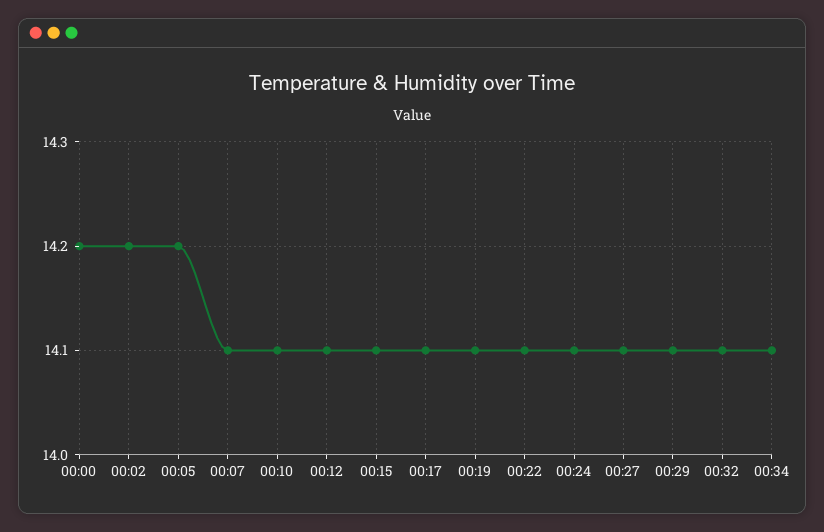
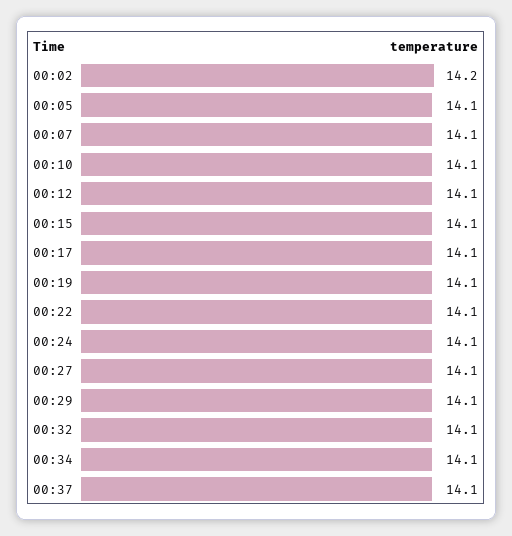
00:00: 14.2 -> none
00:05: 14.2 -> 14.1
00:37: none -> 14.1

